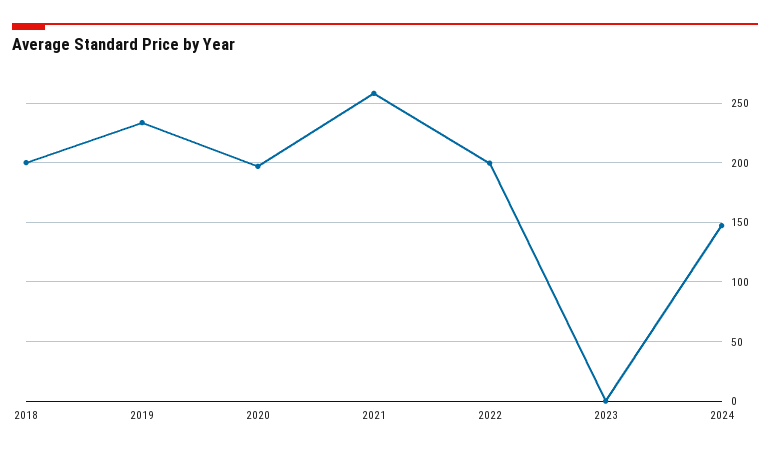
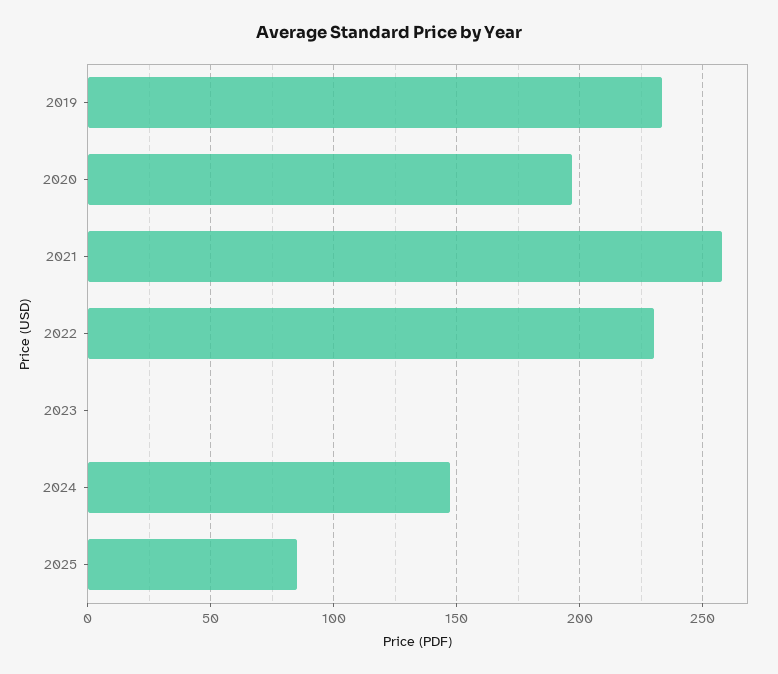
2018: 200 -> none
2022: 200 -> 230
2025: none -> 85

